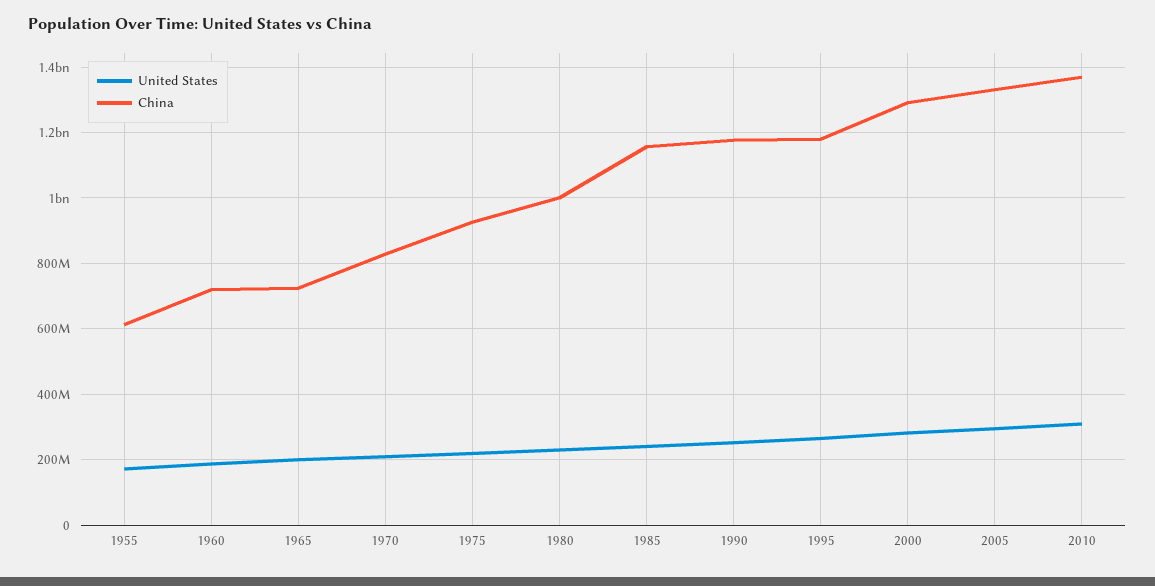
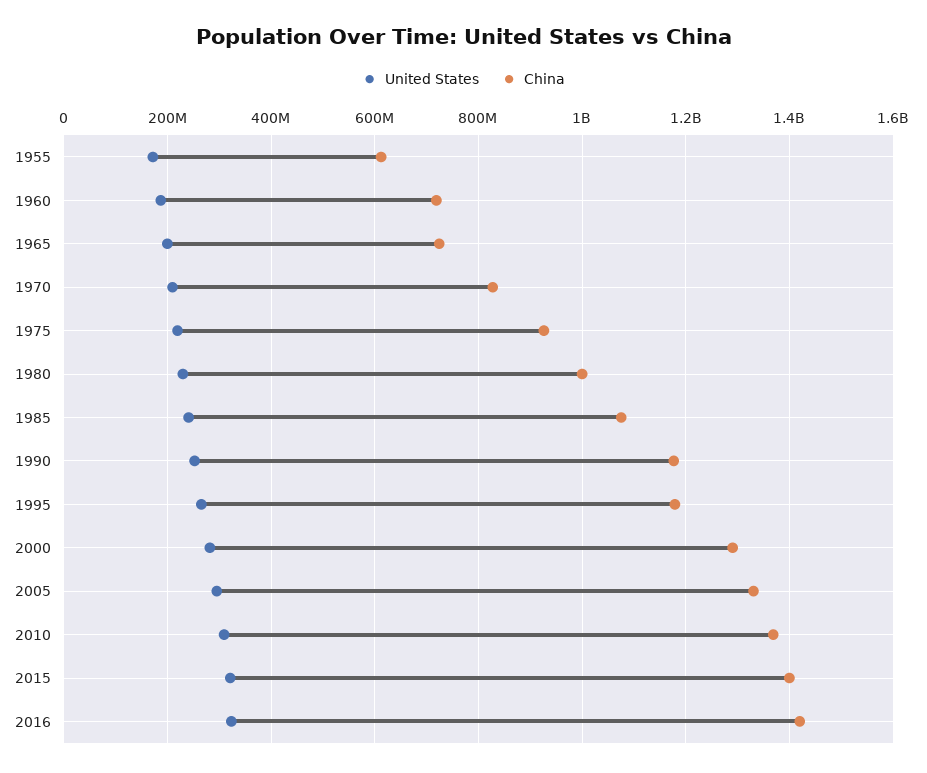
China, 1985: 1160000000 -> 1080000000
United States, 2015: none -> 320000000
China, 2015: none -> 1400000000
United States, 2016: none -> 320000000
China, 2016: none -> 1420000000

